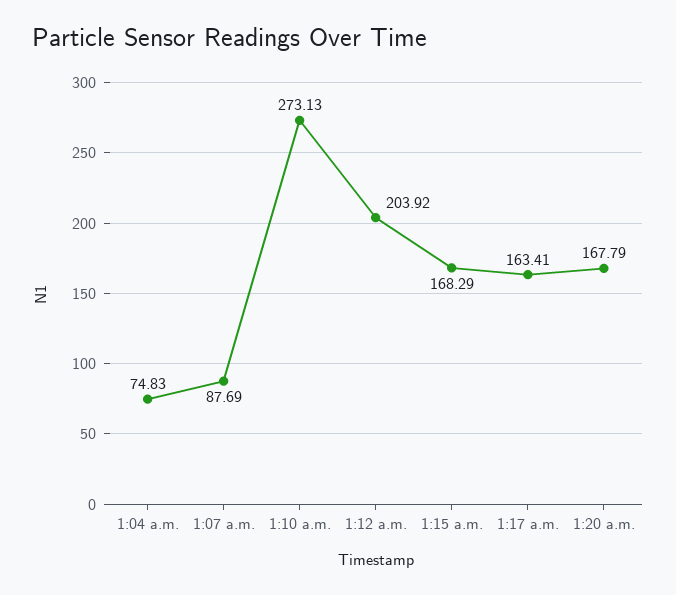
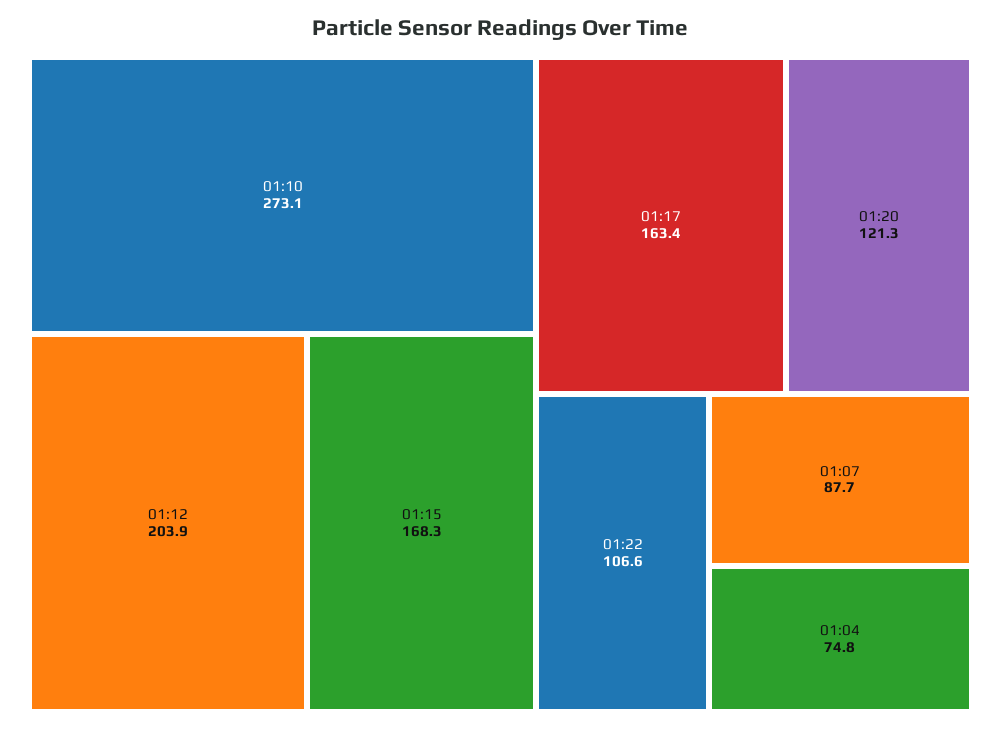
1:20 a.m.: 167.79 -> 121.3
01:22: none -> 106.6

